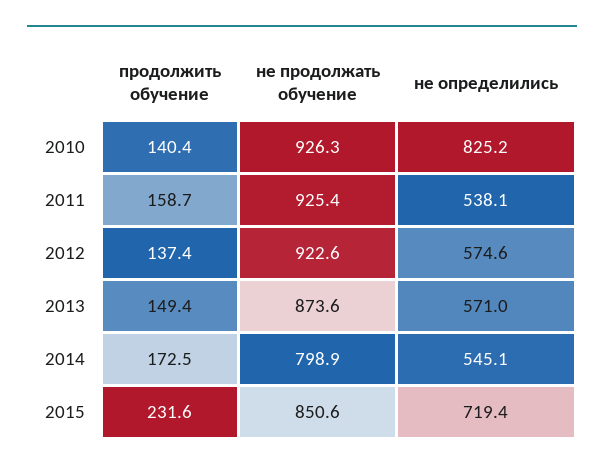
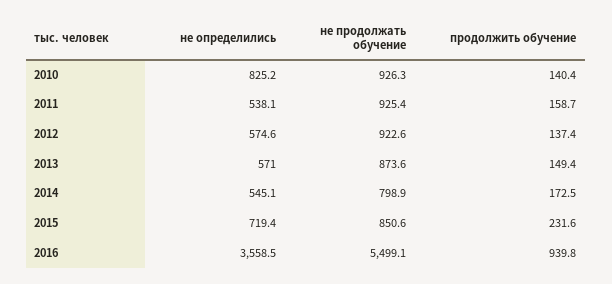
не определились, 2016: none -> 3558.5
не продолжать обучение, 2016: none -> 5499.1
продолжить обучение, 2016: none -> 939.8

